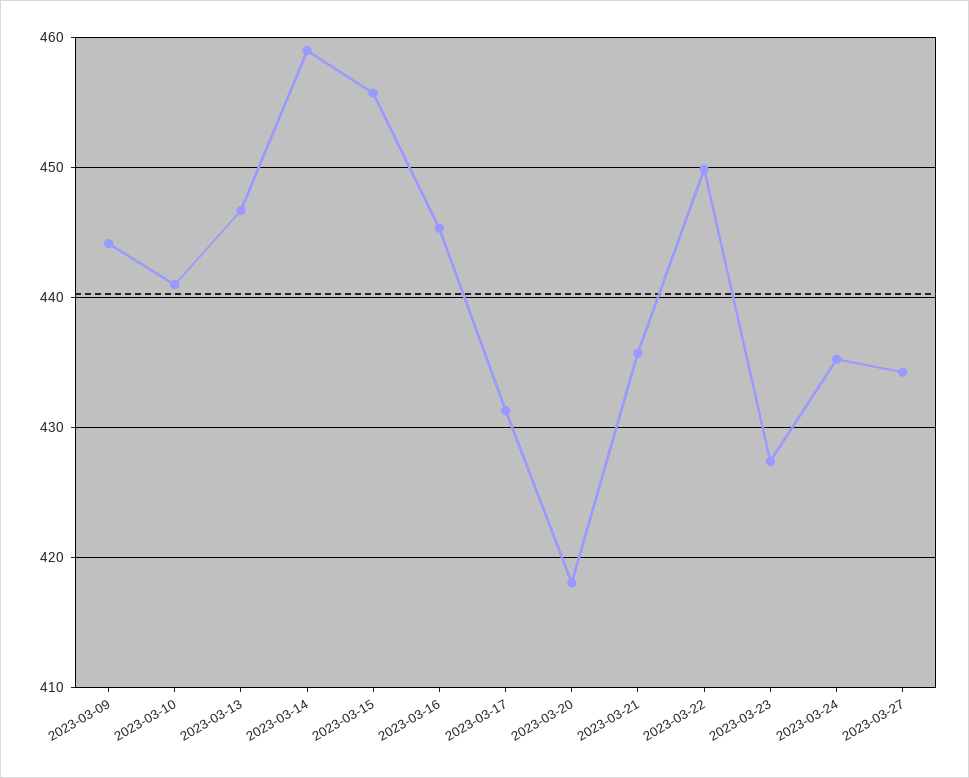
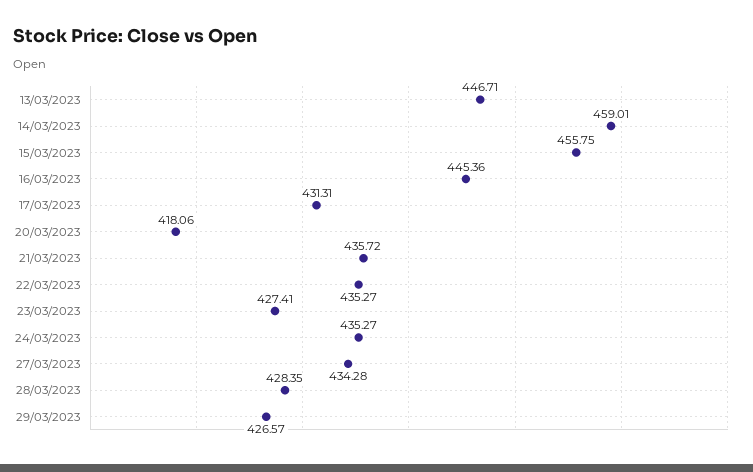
2023-03-09: 444 -> none
2023-03-10: 441 -> none
2023-03-22: 450 -> 435.27
28/03/2023: none -> 428.35
29/03/2023: none -> 426.57

